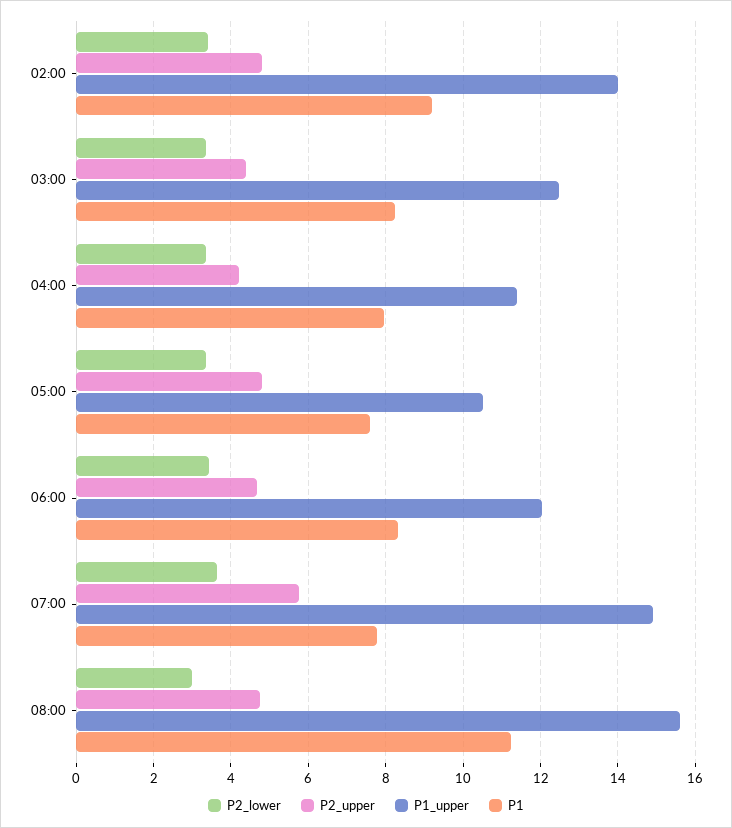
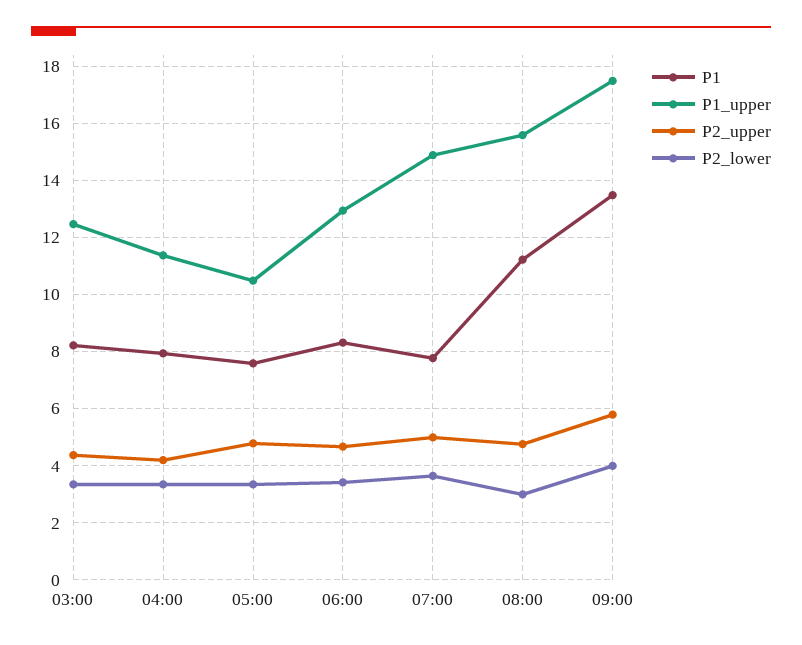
P2_lower, 02:00: 3.4 -> none
P2_upper, 02:00: 4.8 -> none
P1_upper, 02:00: 14 -> none
P1, 02:00: 9.2 -> none
P1_upper, 06:00: 12 -> 13
P2_upper, 07:00: 5.8 -> 5
P1, 09:00: none -> 13.5
P1_upper, 09:00: none -> 17.5
P2_upper, 09:00: none -> 5.75
P2_lower, 09:00: none -> 4

